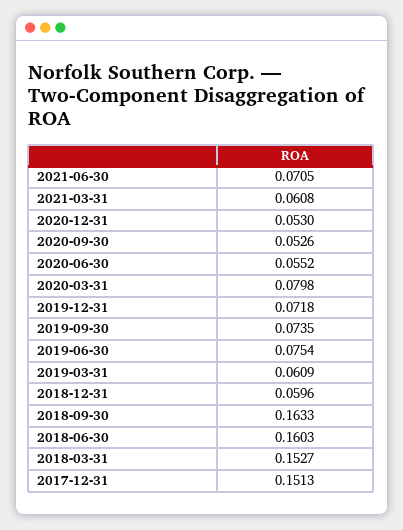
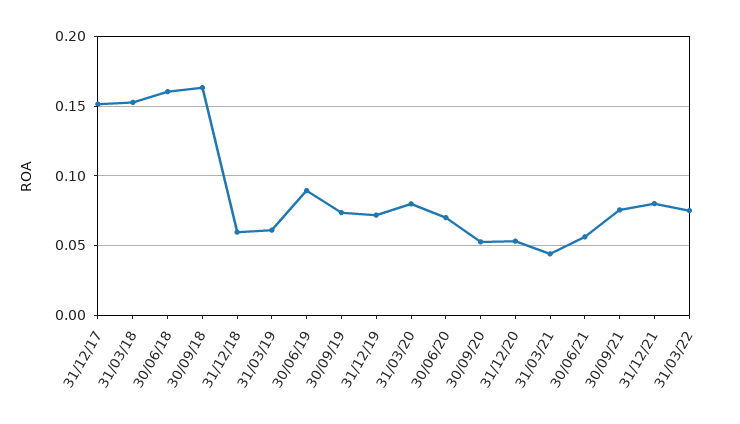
2021-06-30: 0.0705 -> 0.055
2021-03-31: 0.0608 -> 0.045
2020-06-30: 0.0552 -> 0.07
2019-06-30: 0.0754 -> 0.09
30/09/21: none -> 0.075
31/12/21: none -> 0.08
31/03/22: none -> 0.075

